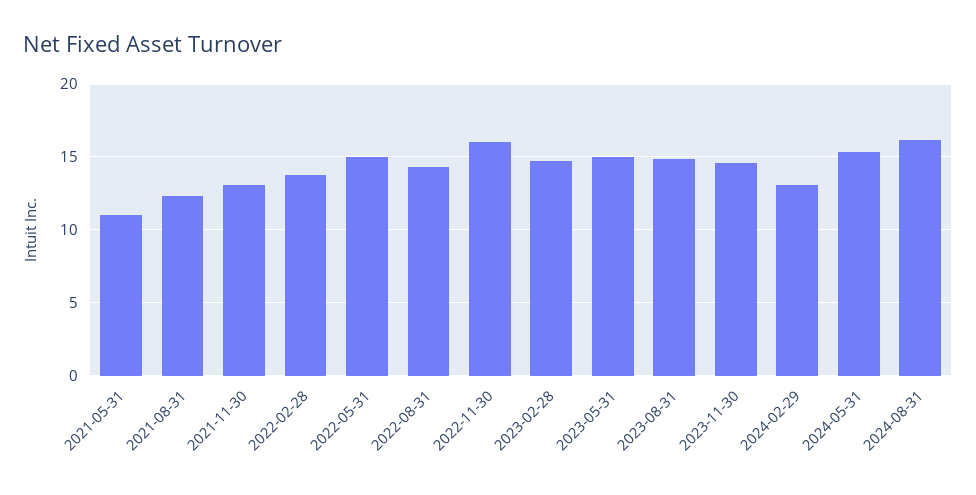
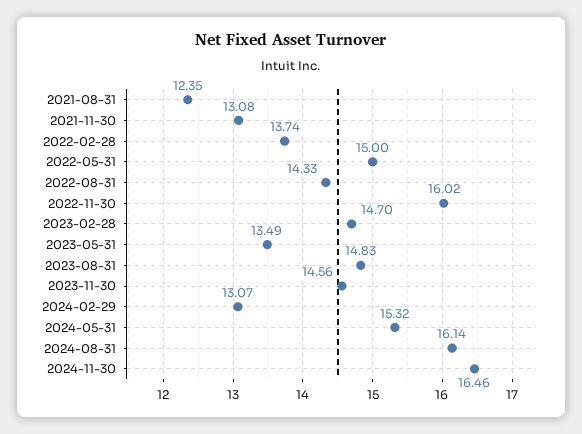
2021-05-31: 11 -> none
2023-05-31: 15 -> 13.49
2024-11-30: none -> 16.46

